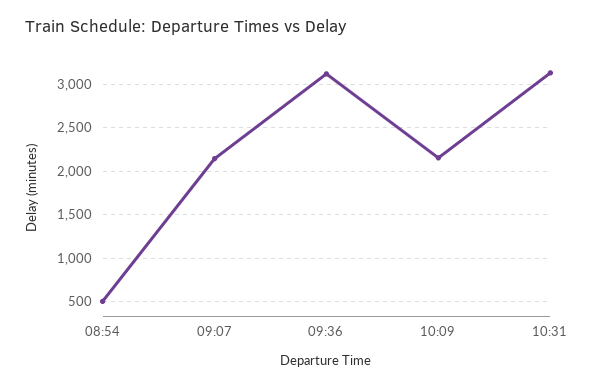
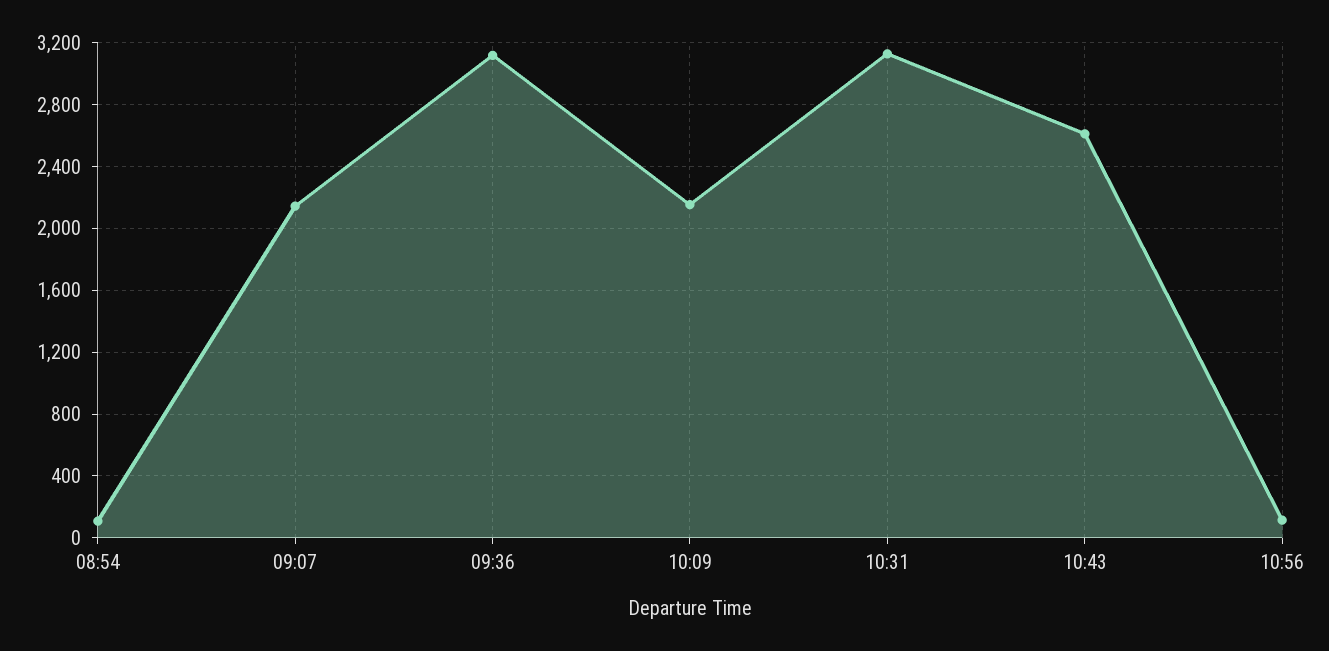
08:54: 500 -> 100
10:43: none -> 2600
10:56: none -> 100

